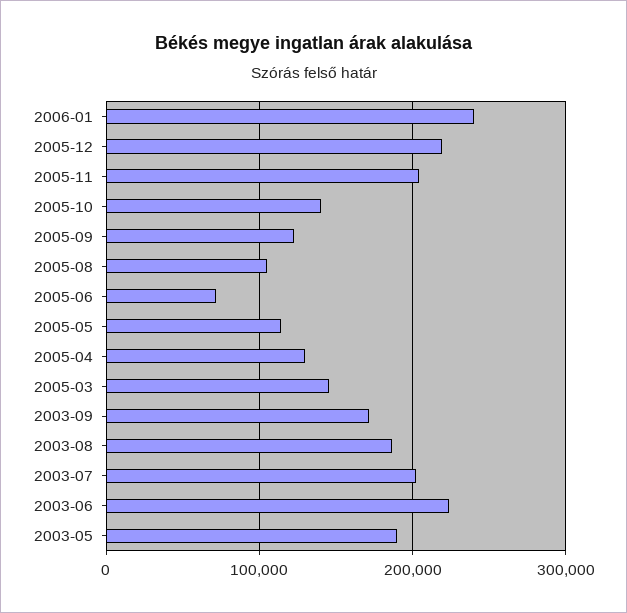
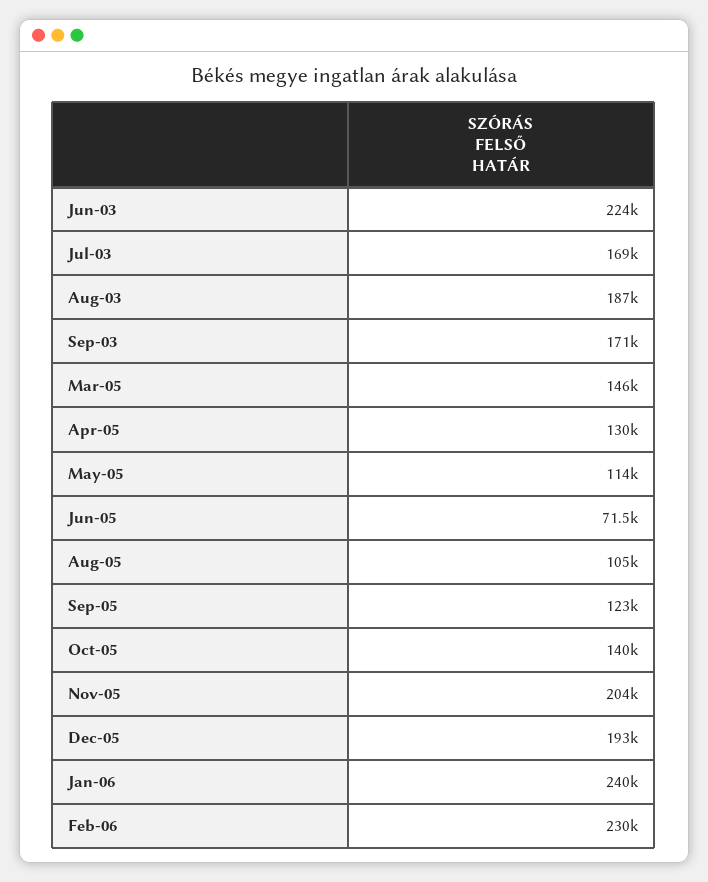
2005-12: 220000 -> 193000
2003-07: 200000 -> 169000
2003-05: 190000 -> none
Feb-06: none -> 230000

